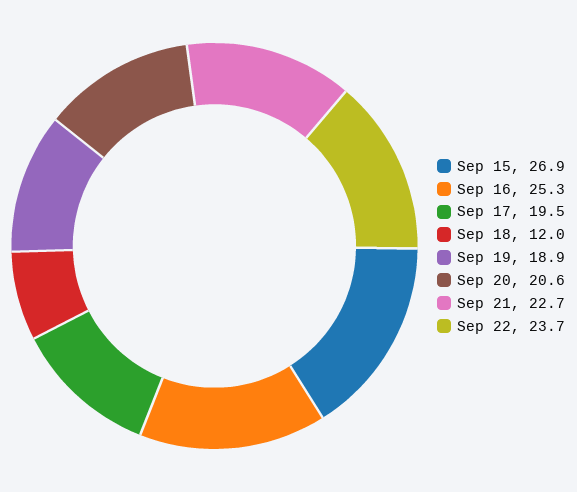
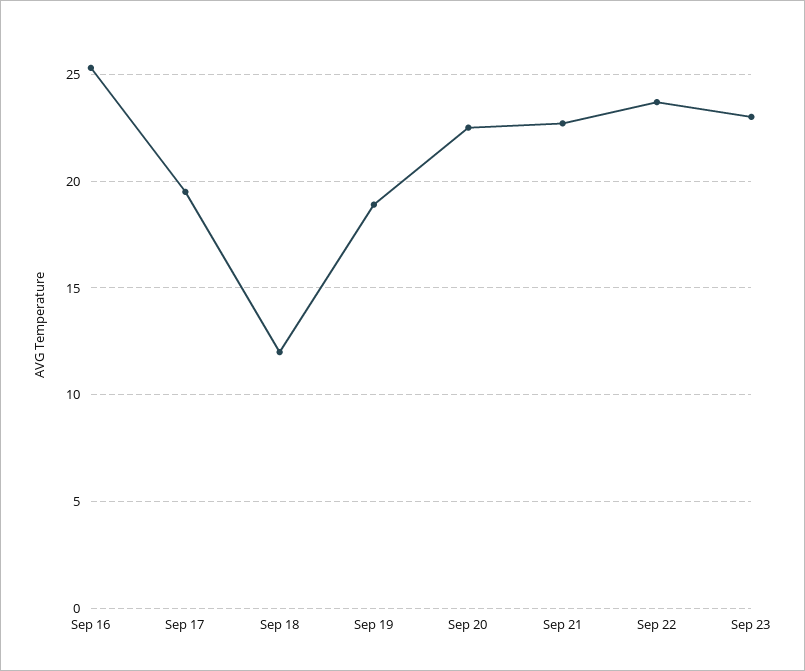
Sep 15: 26.9 -> none
Sep 20: 20.6 -> 22.5
Sep 23: none -> 23

